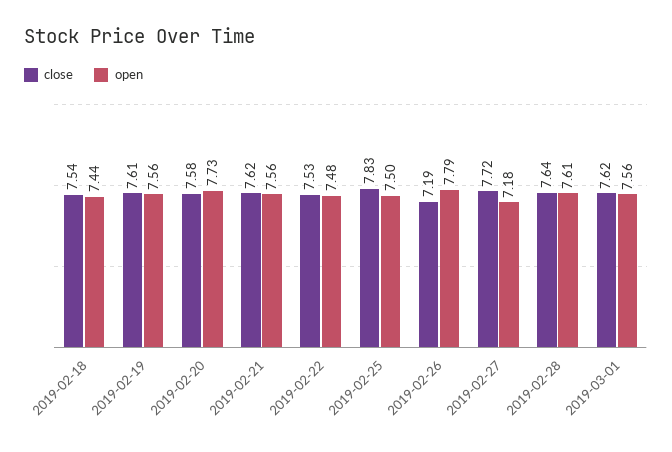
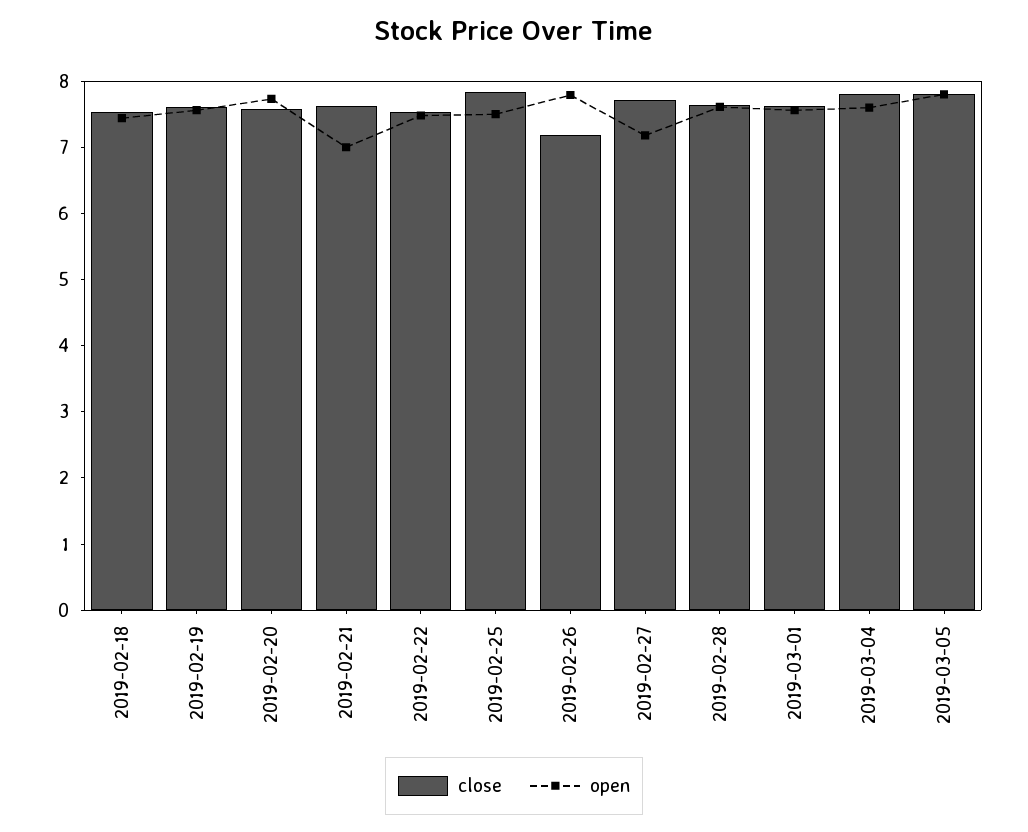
open, 2019-02-21: 7.56 -> 7
close, 2019-03-04: none -> 7.8
open, 2019-03-04: none -> 7.6
close, 2019-03-05: none -> 7.8
open, 2019-03-05: none -> 7.8

